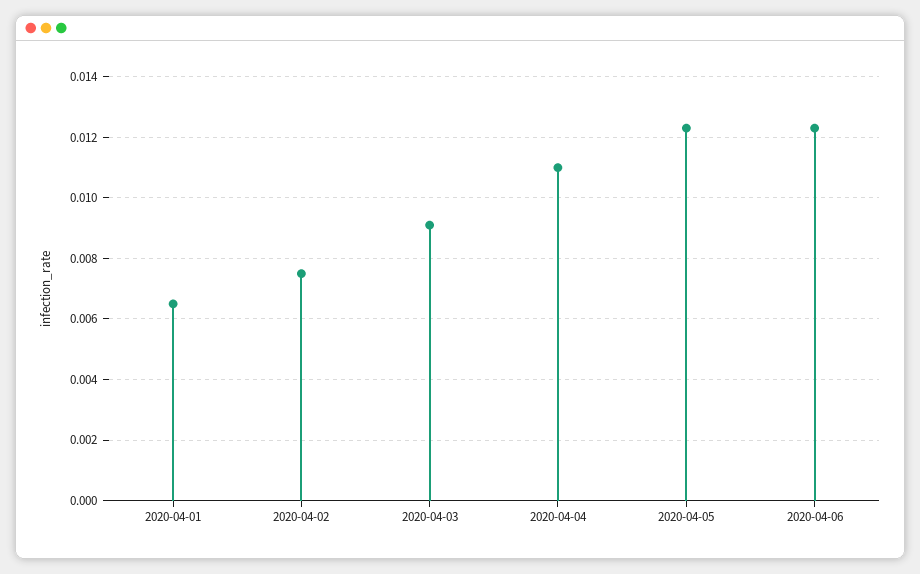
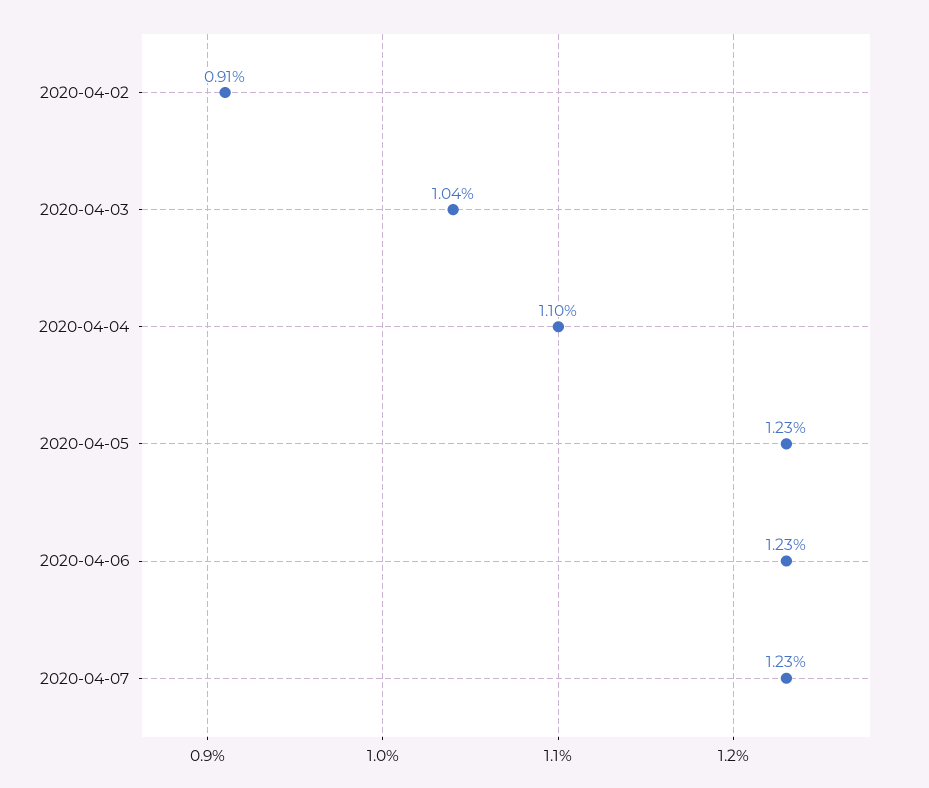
2020-04-01: 0.0065 -> none
2020-04-02: 0.0075 -> 0.0091
2020-04-03: 0.009 -> 0.0104
2020-04-07: none -> 0.0123

